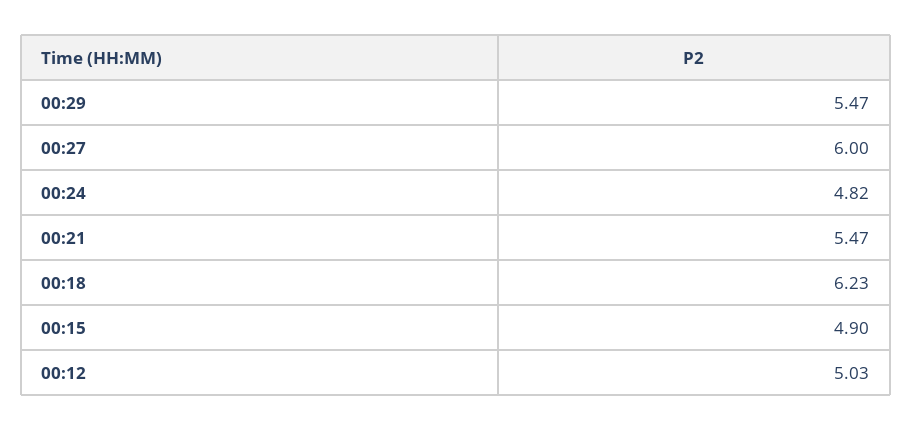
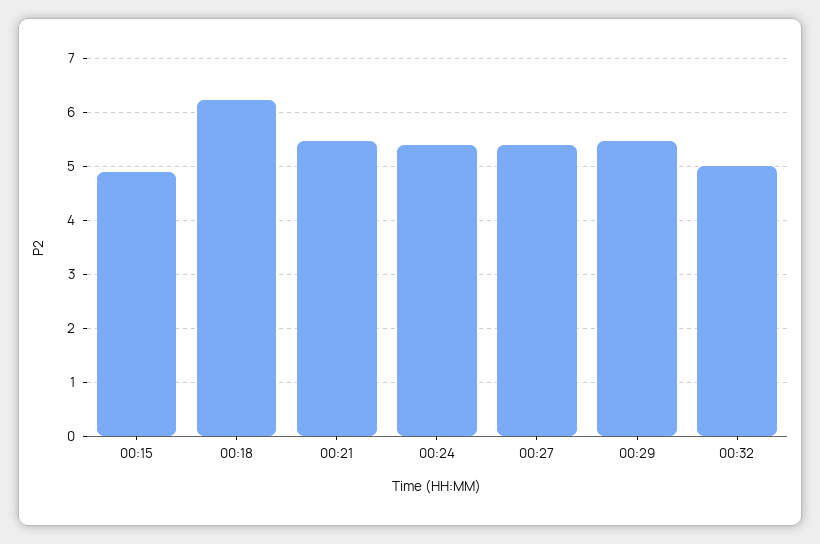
00:27: 6 -> 5.4
00:24: 4.82 -> 5.4
00:12: 5.03 -> none
00:32: none -> 5

